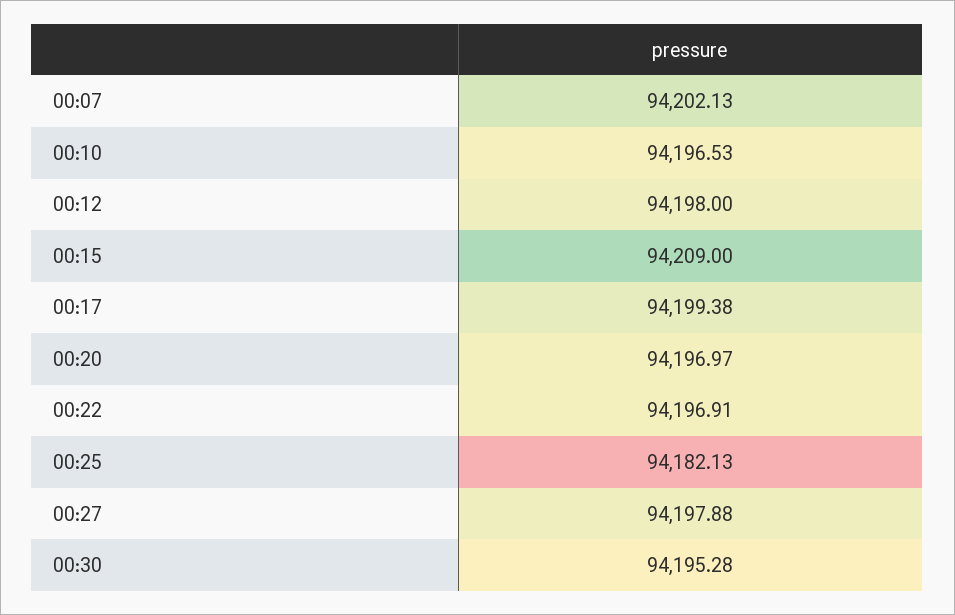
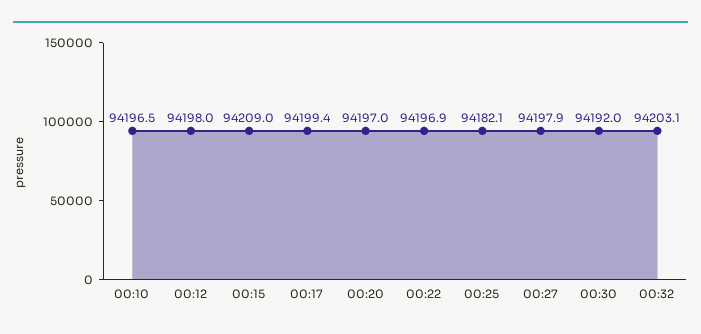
00:07: 94202.13 -> none
00:30: 94195.28 -> 94192
00:32: none -> 94203.1

